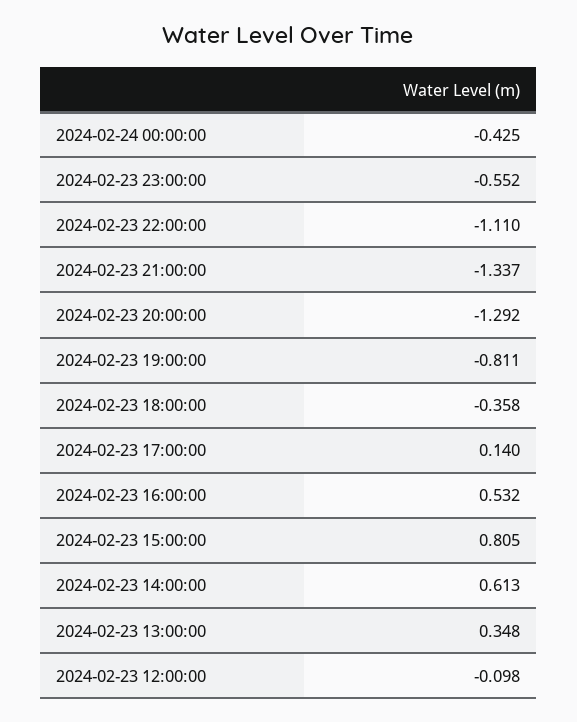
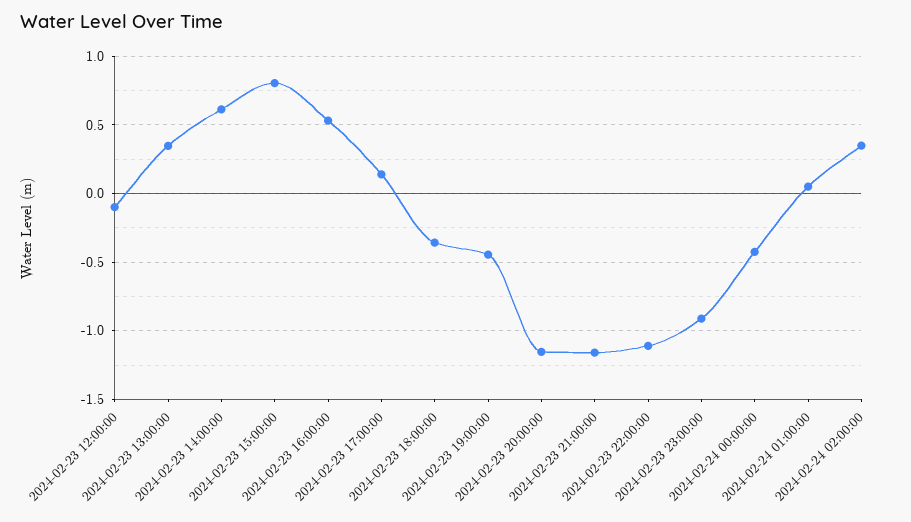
2024-02-23 23:00:00: -0.552 -> -0.9
2024-02-23 21:00:00: -1.337 -> -1.15
2024-02-23 20:00:00: -1.292 -> -1.15
2024-02-23 19:00:00: -0.811 -> -0.45
2024-02-24 01:00:00: none -> 0.05
2024-02-24 02:00:00: none -> 0.35

